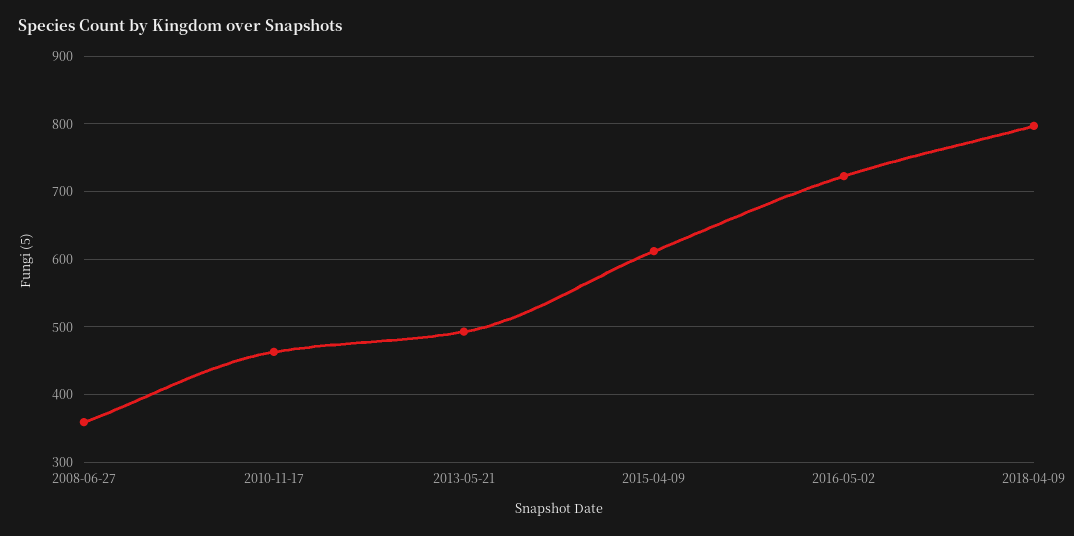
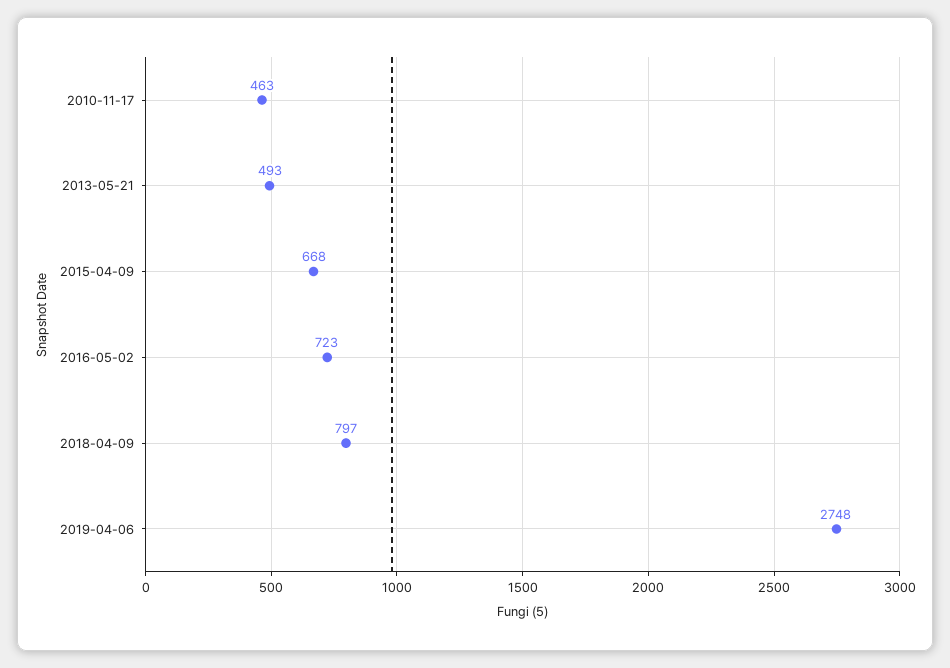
2008-06-27: 360 -> none
2015-04-09: 610 -> 668
2019-04-06: none -> 2748

